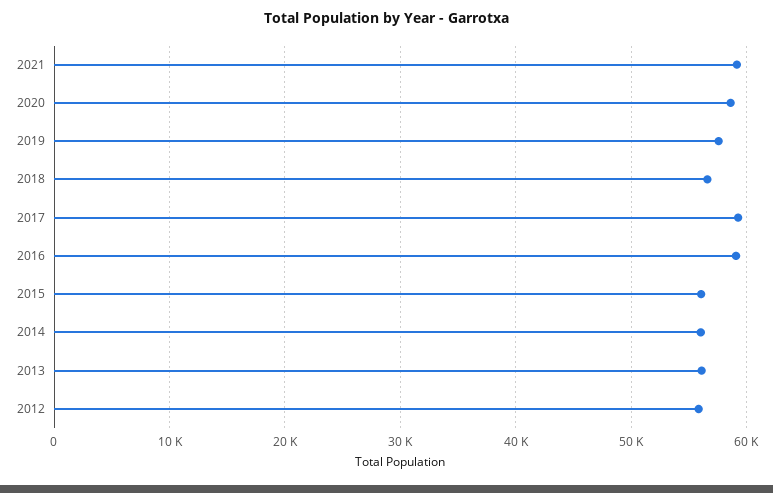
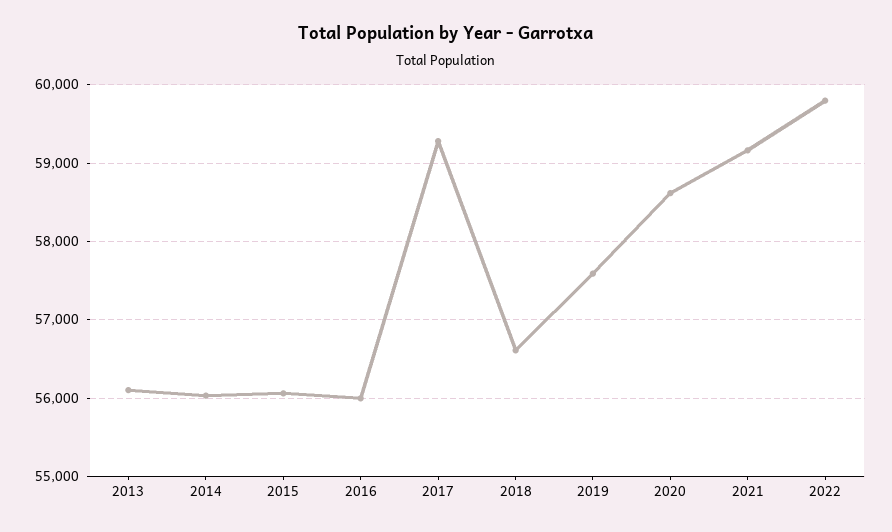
2016: 59000 -> 56000
2012: 56000 -> none
2022: none -> 59800

